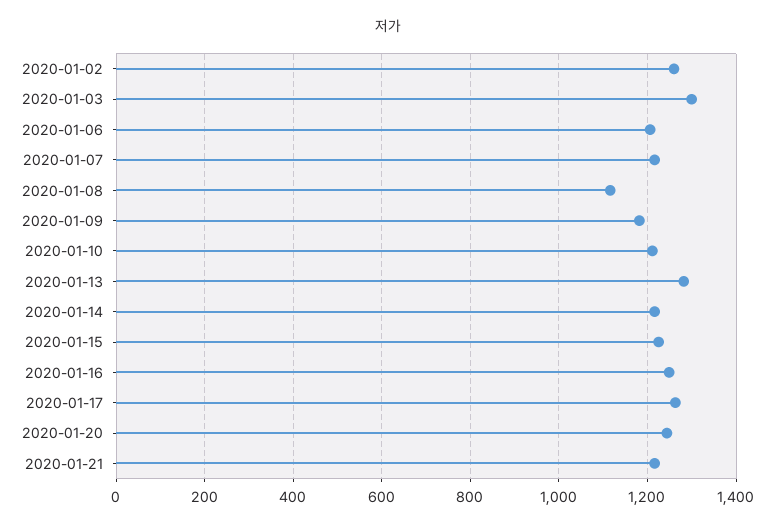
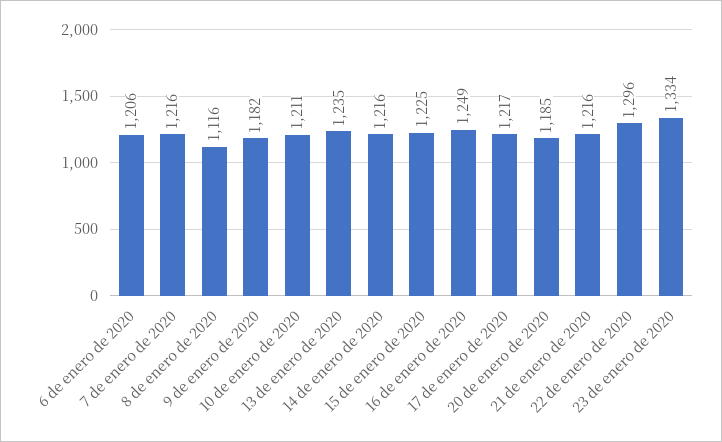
2020-01-02: 1260 -> none
2020-01-03: 1300 -> none
2020-01-13: 1280 -> 1235
2020-01-17: 1260 -> 1217
2020-01-20: 1240 -> 1185
22 de enero de 2020: none -> 1296
23 de enero de 2020: none -> 1334

